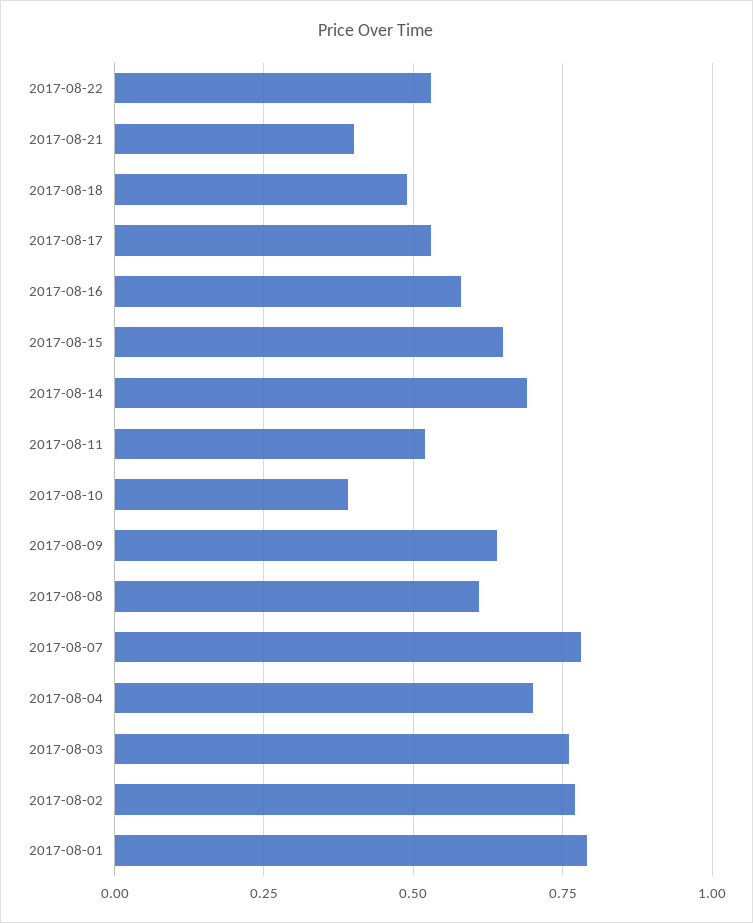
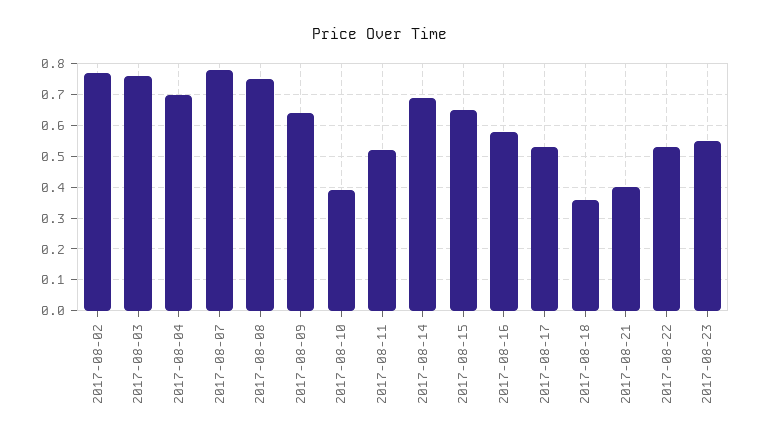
2017-08-18: 0.5 -> 0.35
2017-08-08: 0.6 -> 0.75
2017-08-01: 0.8 -> none
2017-08-23: none -> 0.55

